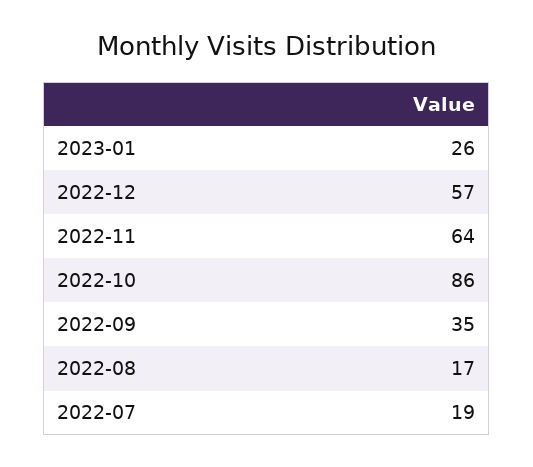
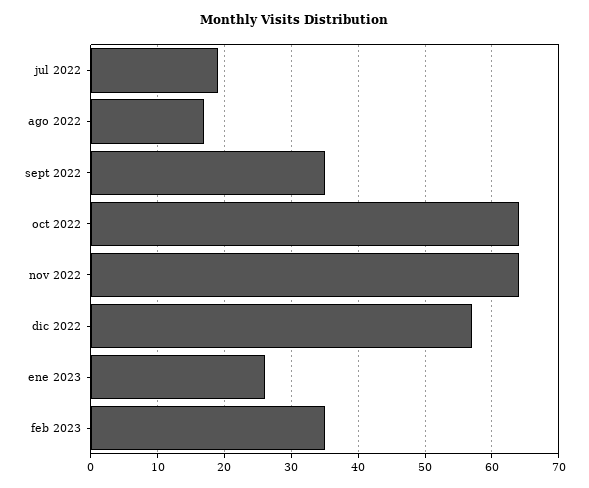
2022-10: 86 -> 64
feb 2023: none -> 35

